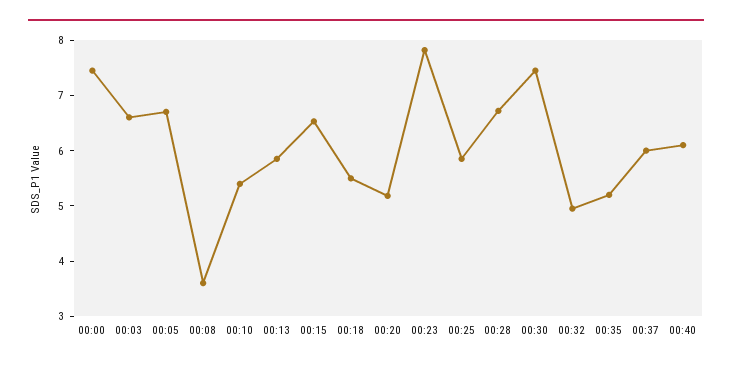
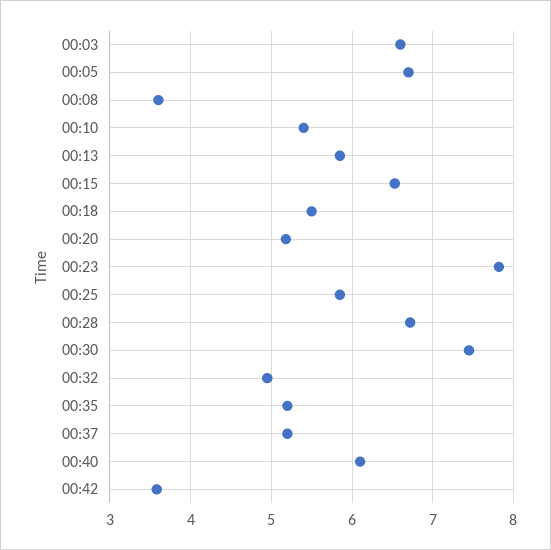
00:00: 7.4 -> none
00:37: 6 -> 5.2
00:42: none -> 3.6

